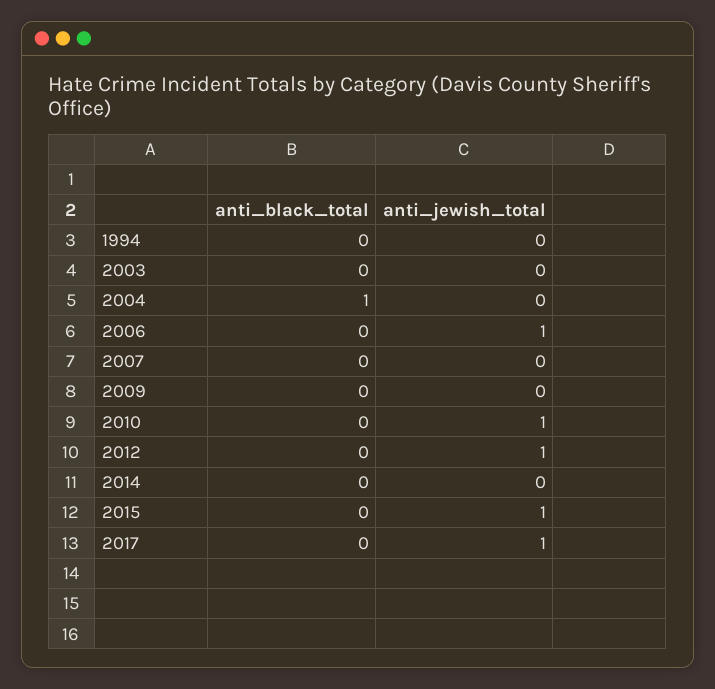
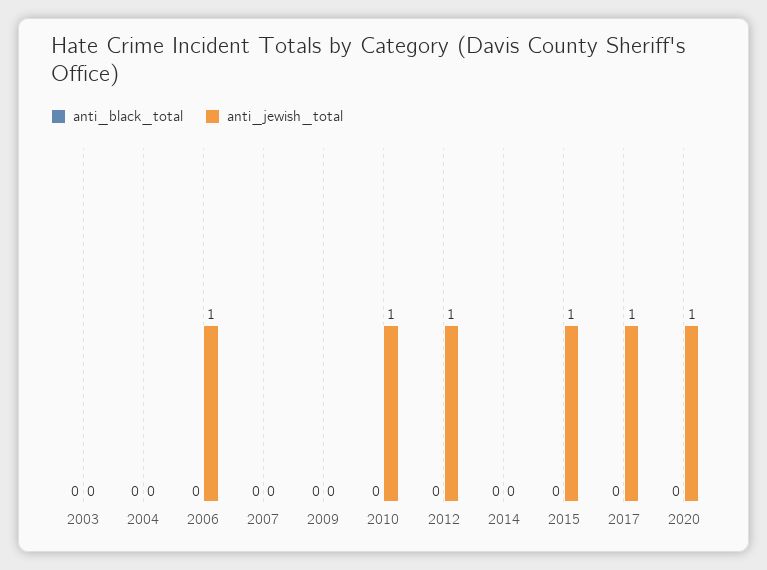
anti_black_total, 1994: 0 -> none
anti_jewish_total, 1994: 0 -> none
anti_black_total, 2004: 1 -> 0
anti_black_total, 2020: none -> 0
anti_jewish_total, 2020: none -> 1

